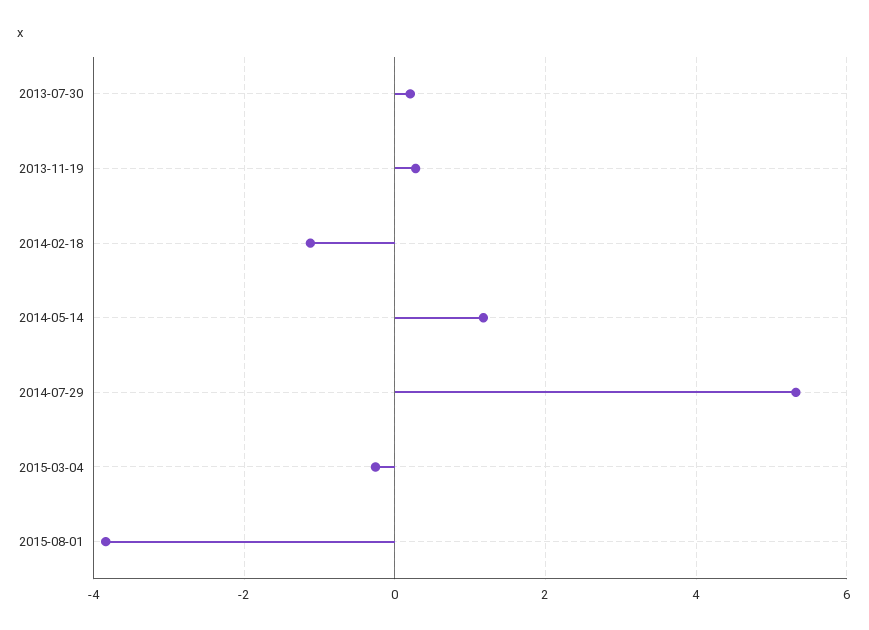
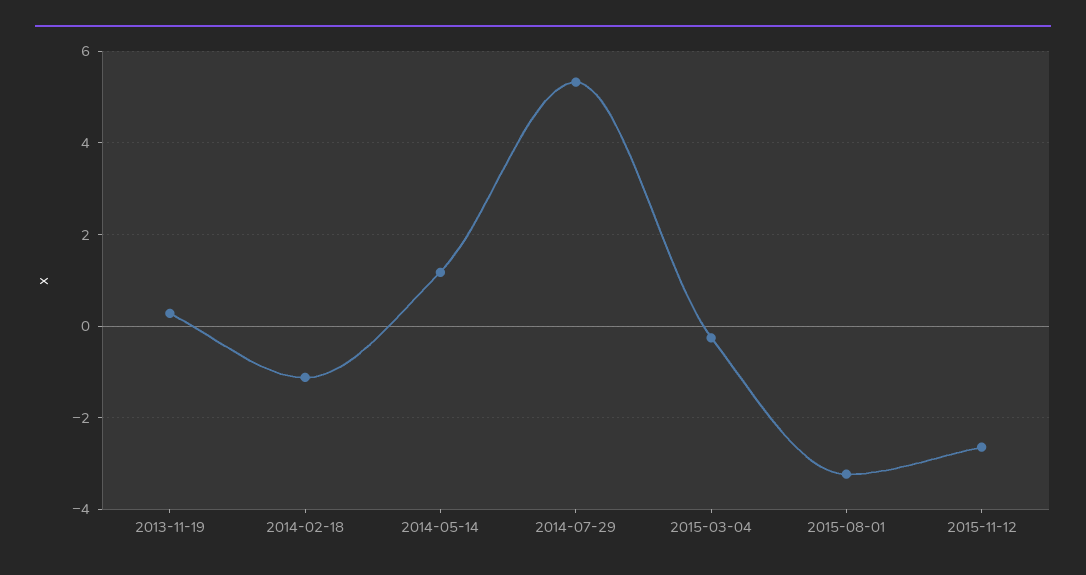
2013-07-30: 0.2 -> none
2015-08-01: -3.8 -> -3.2
2015-11-12: none -> -2.6

